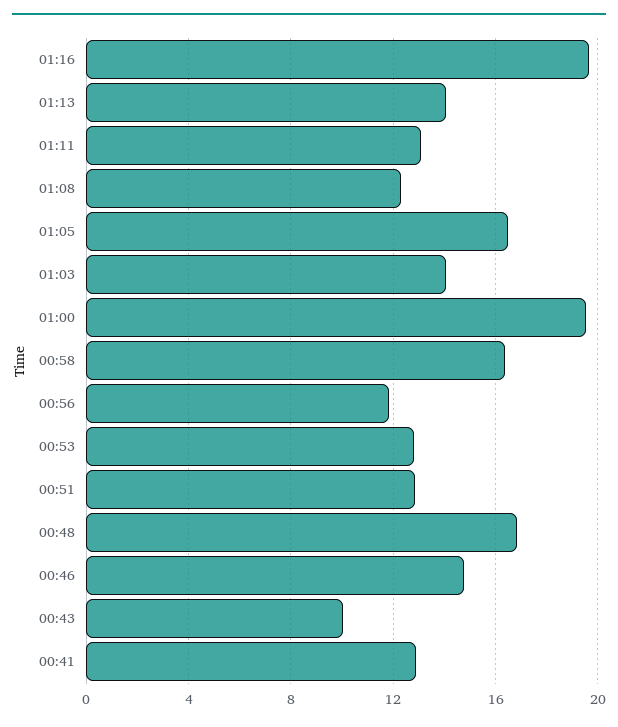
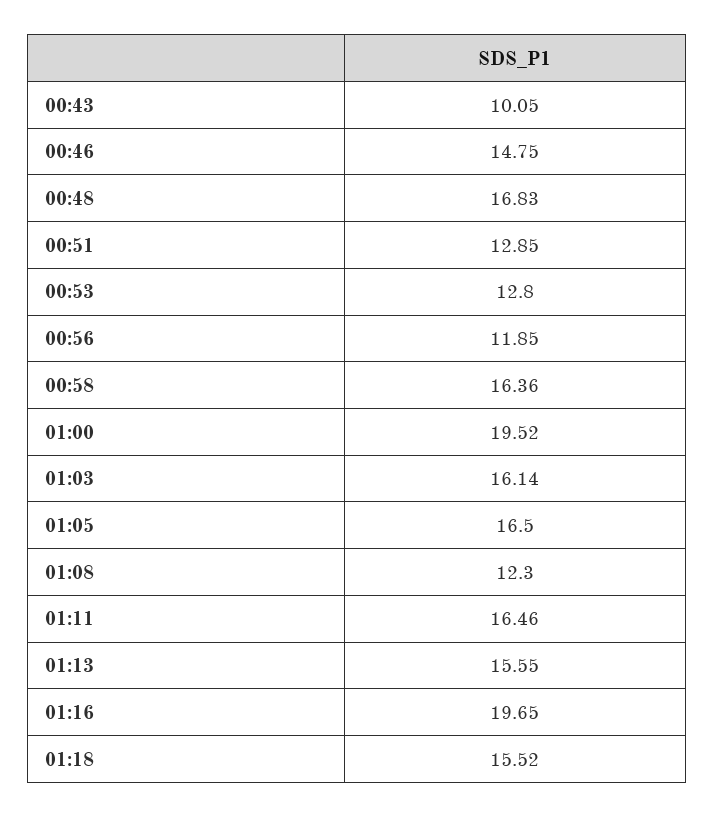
01:13: 14 -> 15.55
01:11: 13 -> 16.46
01:03: 14 -> 16.14
00:41: 13 -> none
01:18: none -> 15.52

